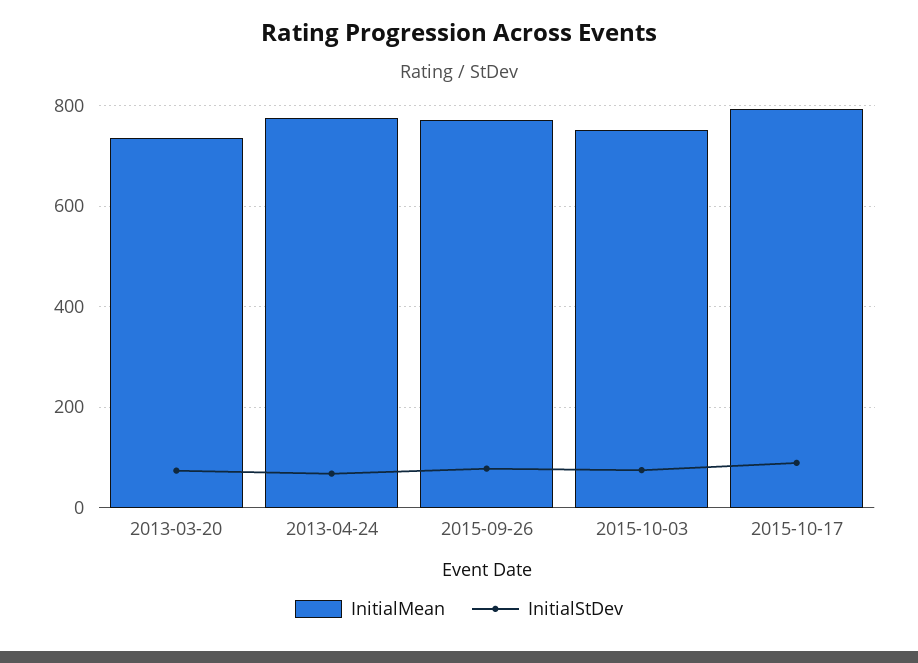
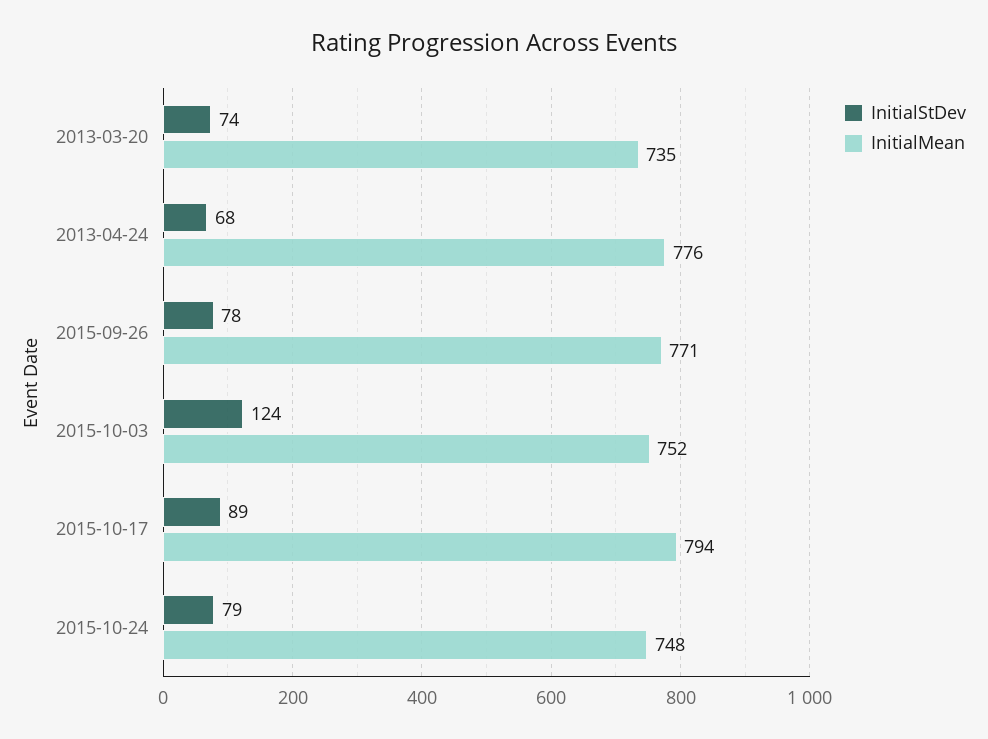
InitialStDev, 2015-10-03: 80 -> 124
InitialStDev, 2015-10-24: none -> 79
InitialMean, 2015-10-24: none -> 748

